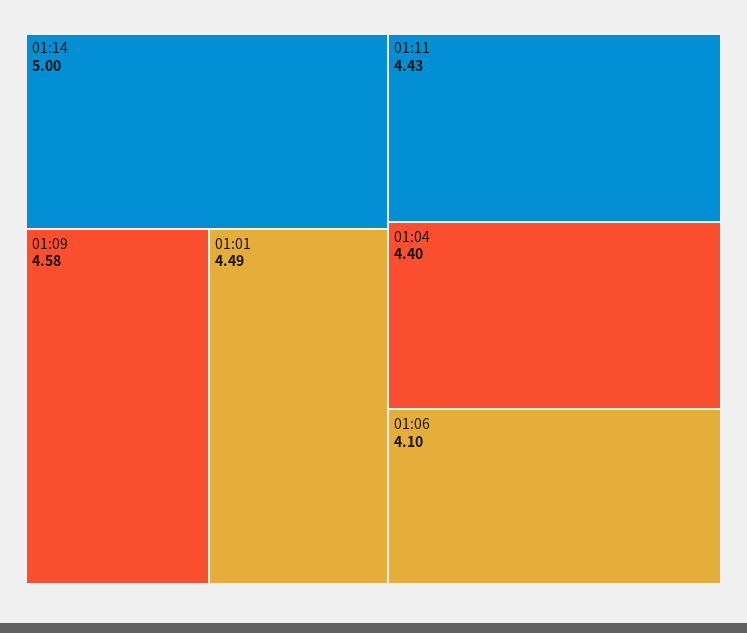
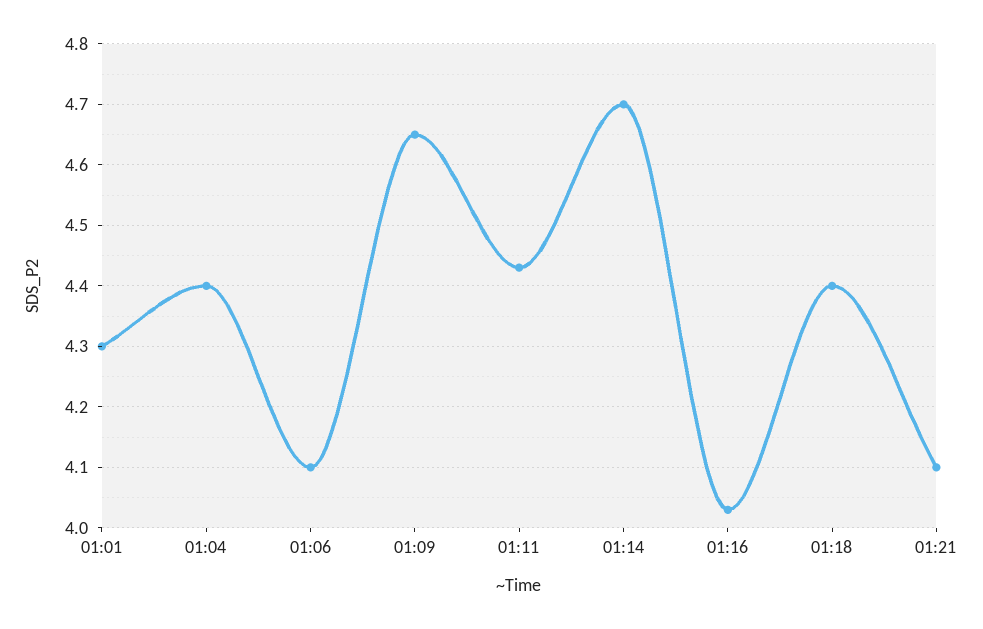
01:14: 5 -> 4.7
01:09: 4.58 -> 4.65
01:01: 4.49 -> 4.3
01:16: none -> 4.03
01:18: none -> 4.4
01:21: none -> 4.1

